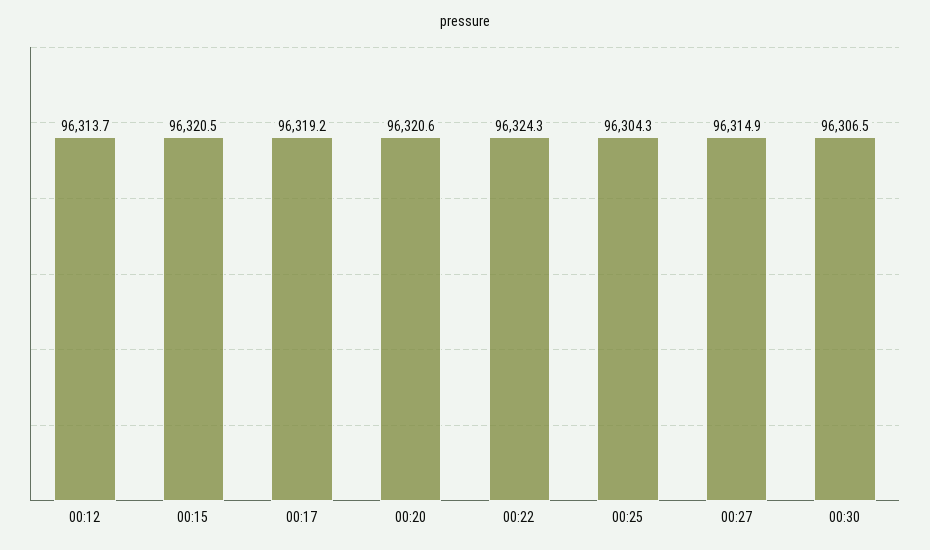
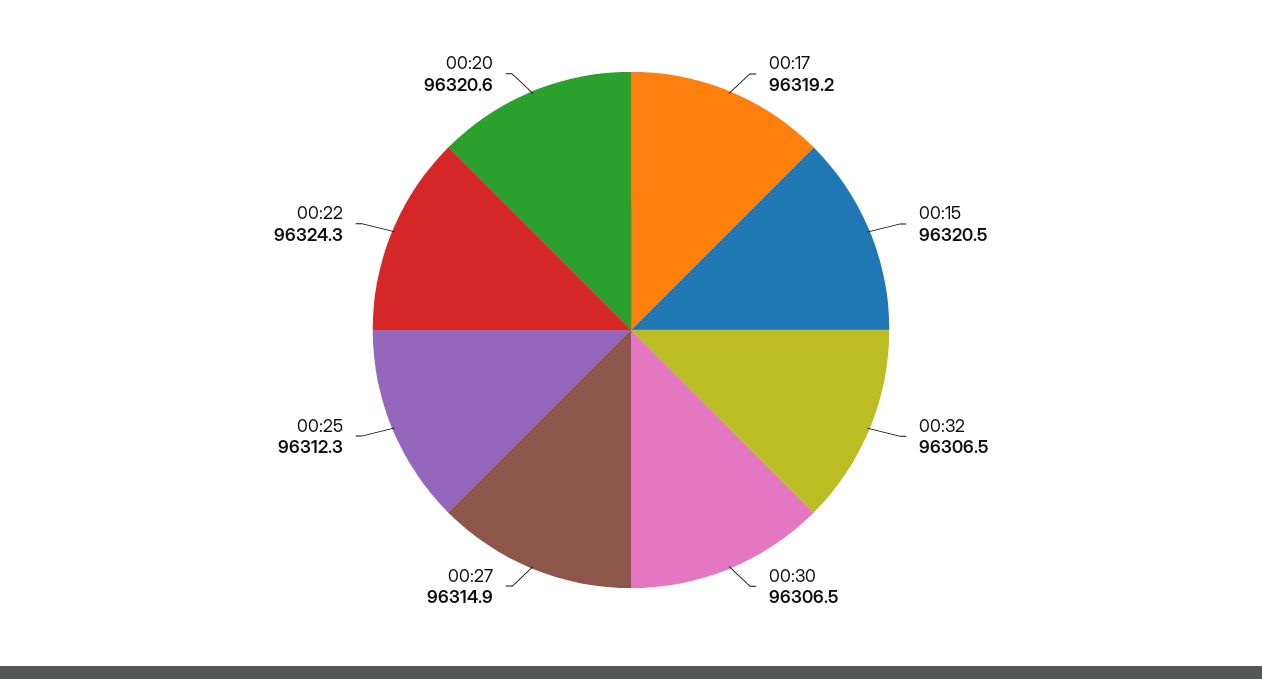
00:12: 96313.7 -> none
00:25: 96304.3 -> 96312.3
00:32: none -> 96306.5

